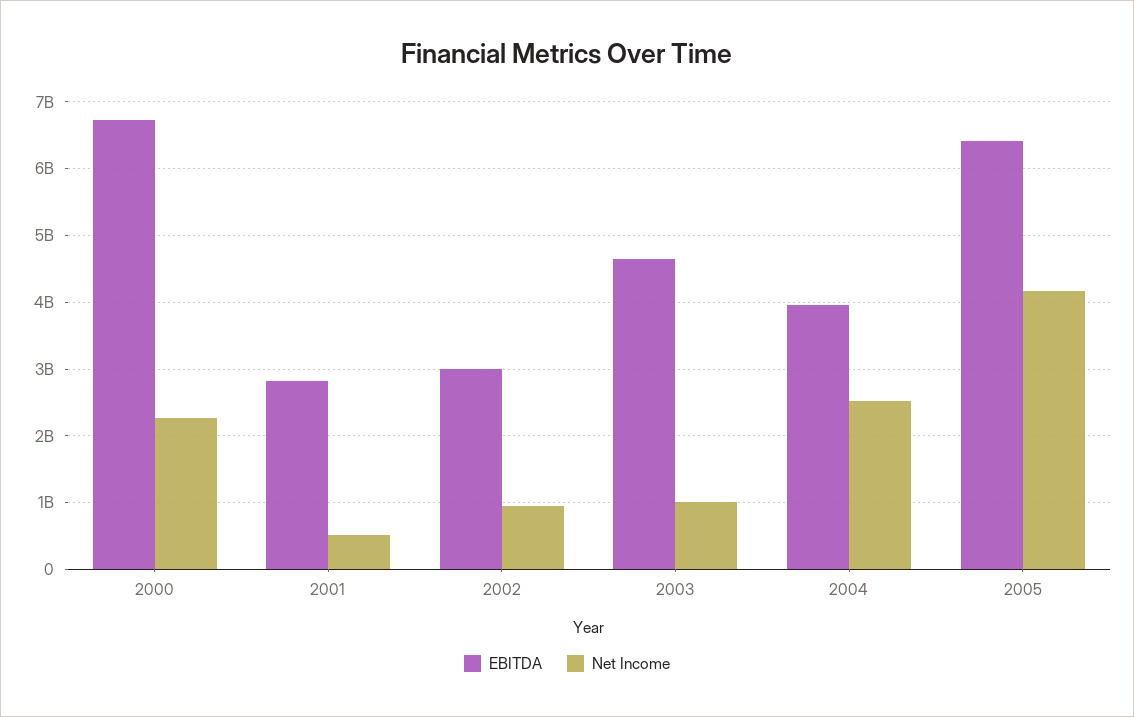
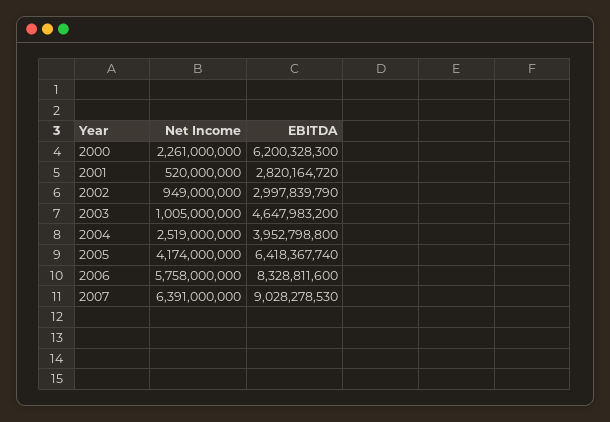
EBITDA, 2000: 6700000000 -> 6200328300
Net Income, 2006: none -> 5758000000
EBITDA, 2006: none -> 8328811600
Net Income, 2007: none -> 6391000000
EBITDA, 2007: none -> 9028278530

